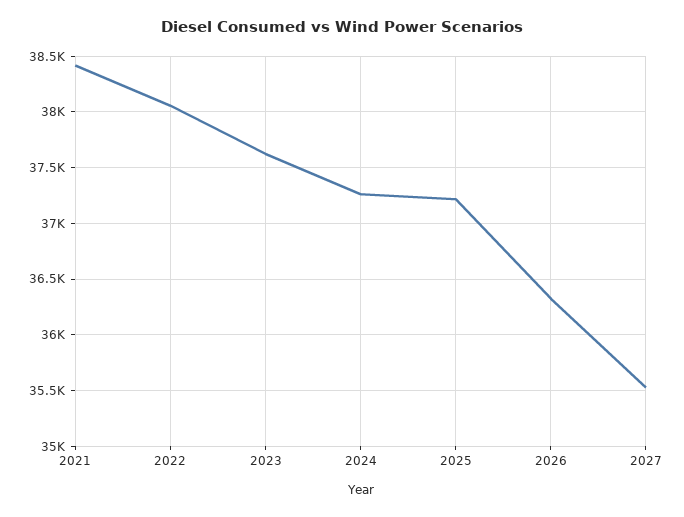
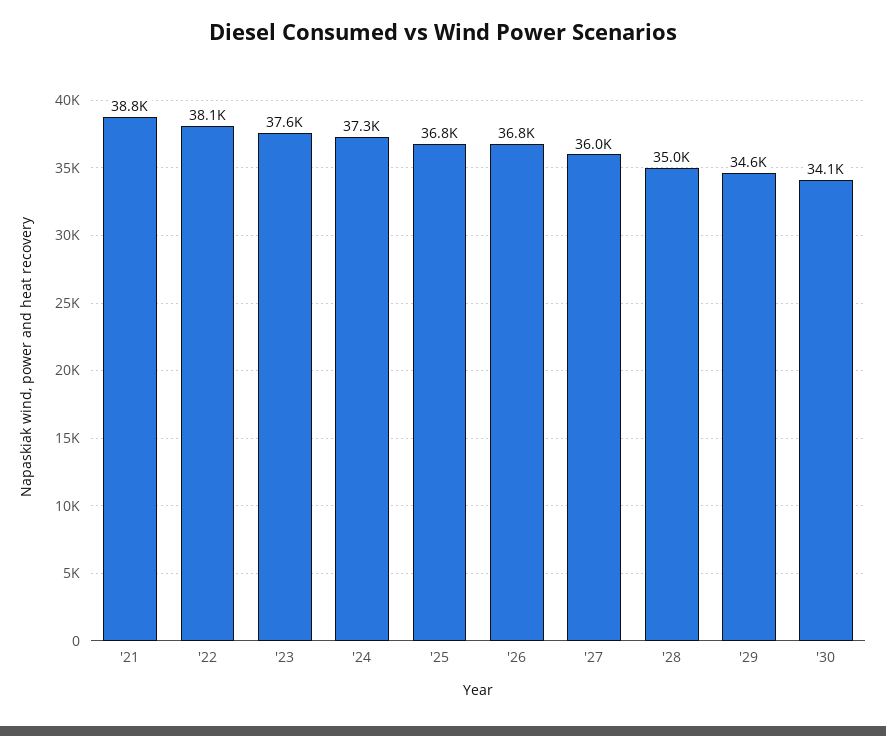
2021: 38400 -> 38800
2025: 37200 -> 36800
2026: 36300 -> 36800
2027: 35500 -> 36000
'28: none -> 35000
'29: none -> 34600
'30: none -> 34100

